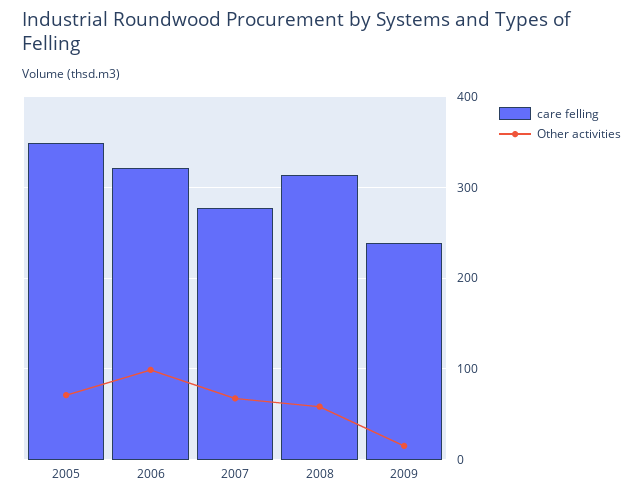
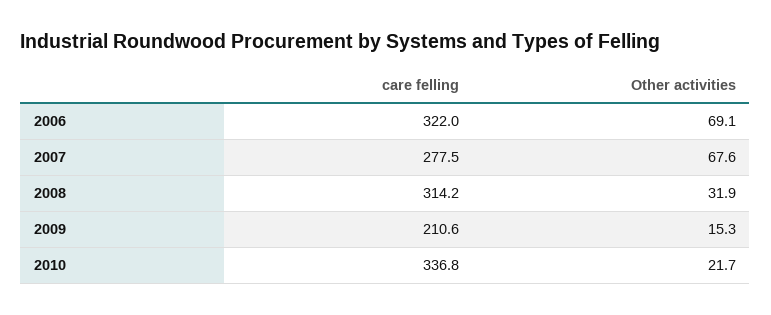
care felling, 2005: 350 -> none
Other activities, 2005: 70 -> none
Other activities, 2006: 100 -> 69.1
Other activities, 2008: 60 -> 31.9
care felling, 2009: 240 -> 210.6
care felling, 2010: none -> 336.8
Other activities, 2010: none -> 21.7

